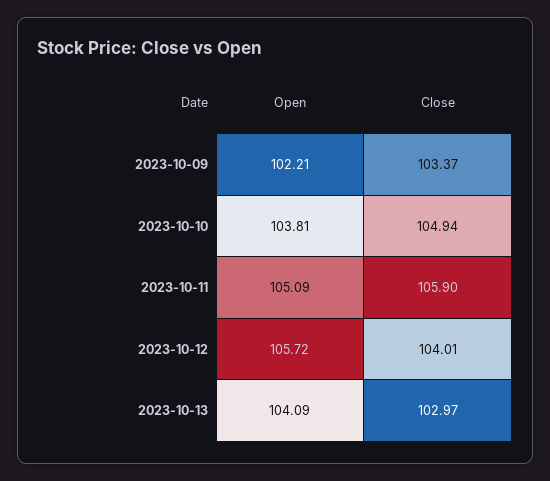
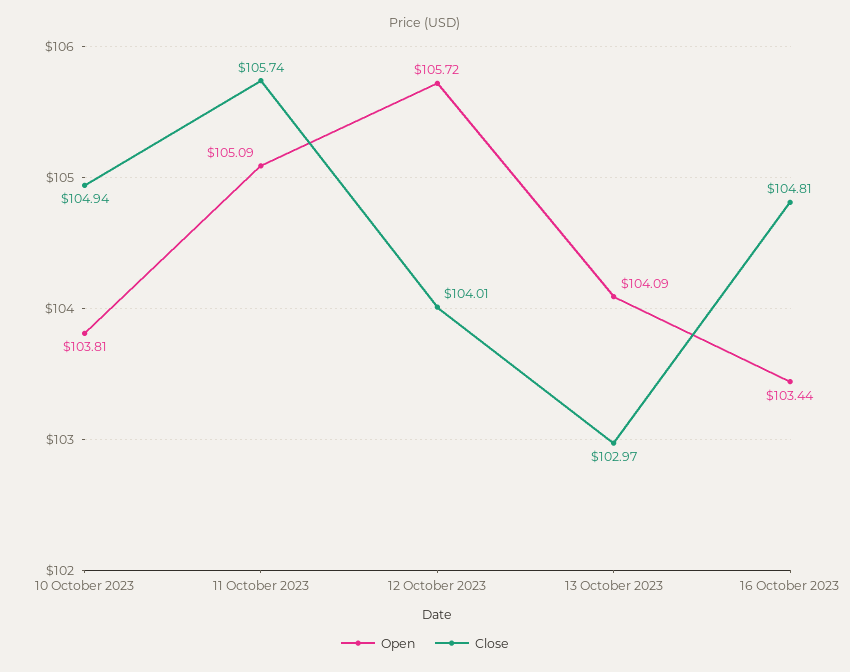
Open, 2023-10-09: 102.21 -> none
Close, 2023-10-09: 103.37 -> none
Close, 2023-10-11: 105.9 -> 105.74
Open, 16 October 2023: none -> 103.44
Close, 16 October 2023: none -> 104.81

